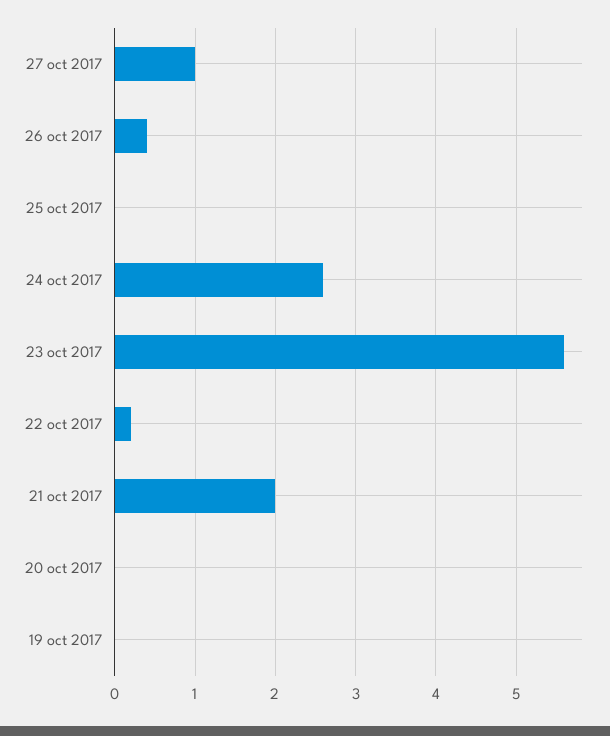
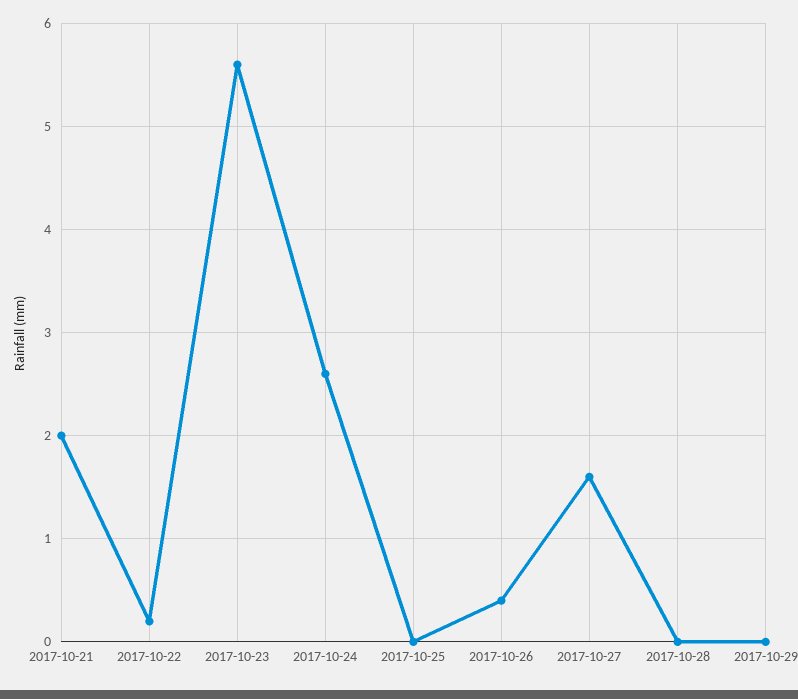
27 oct 2017: 1 -> 1.6
20 oct 2017: 0 -> none
19 oct 2017: 0 -> none
2017-10-28: none -> 0
2017-10-29: none -> 0

